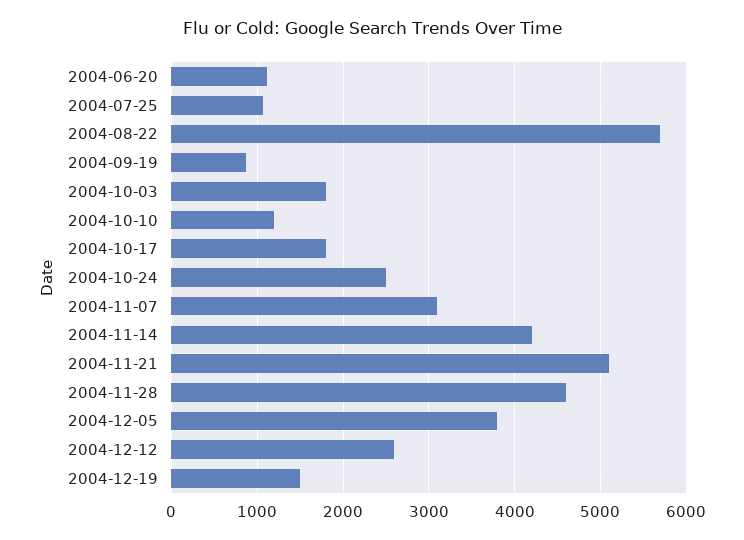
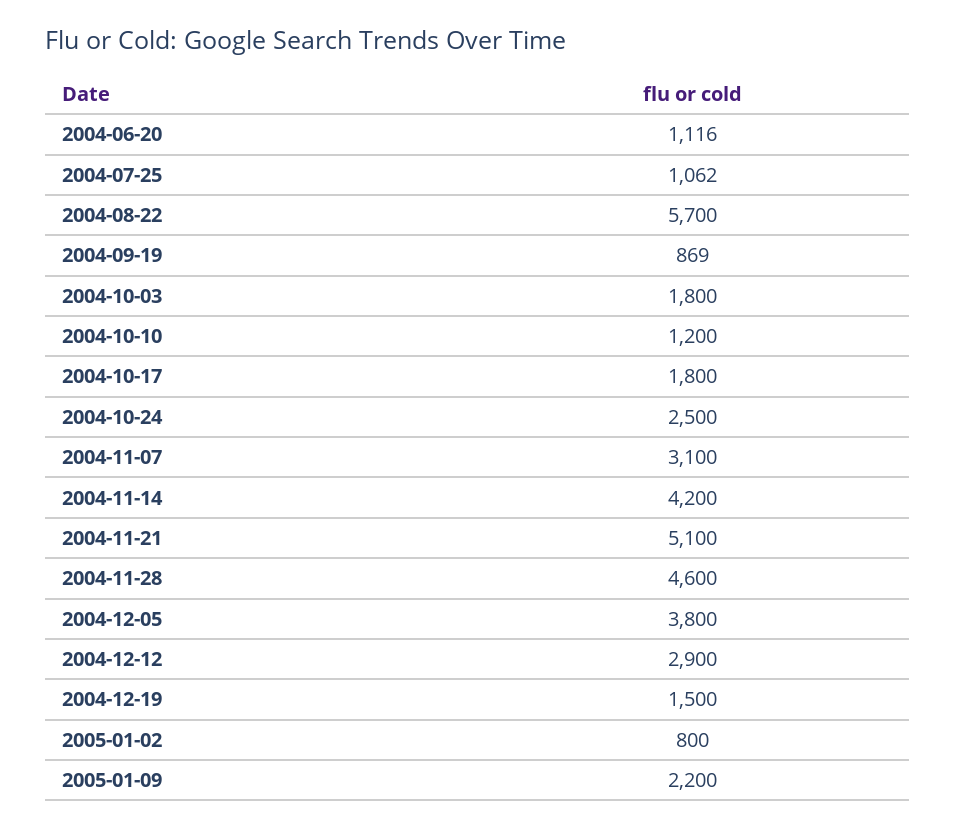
2004-12-12: 2600 -> 2900
2005-01-02: none -> 800
2005-01-09: none -> 2200

